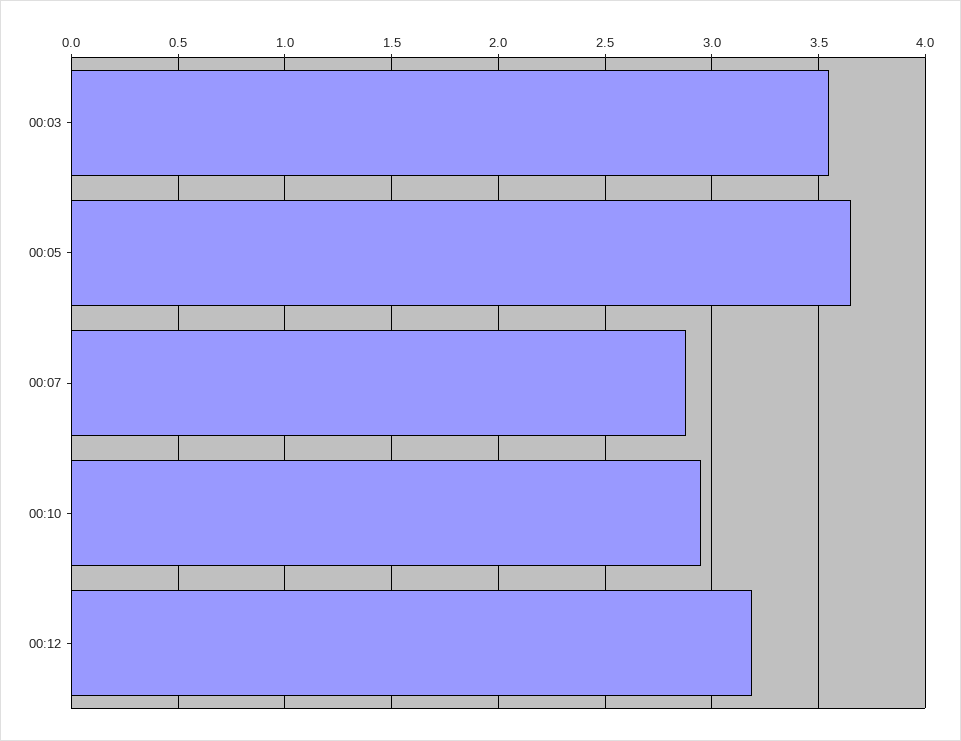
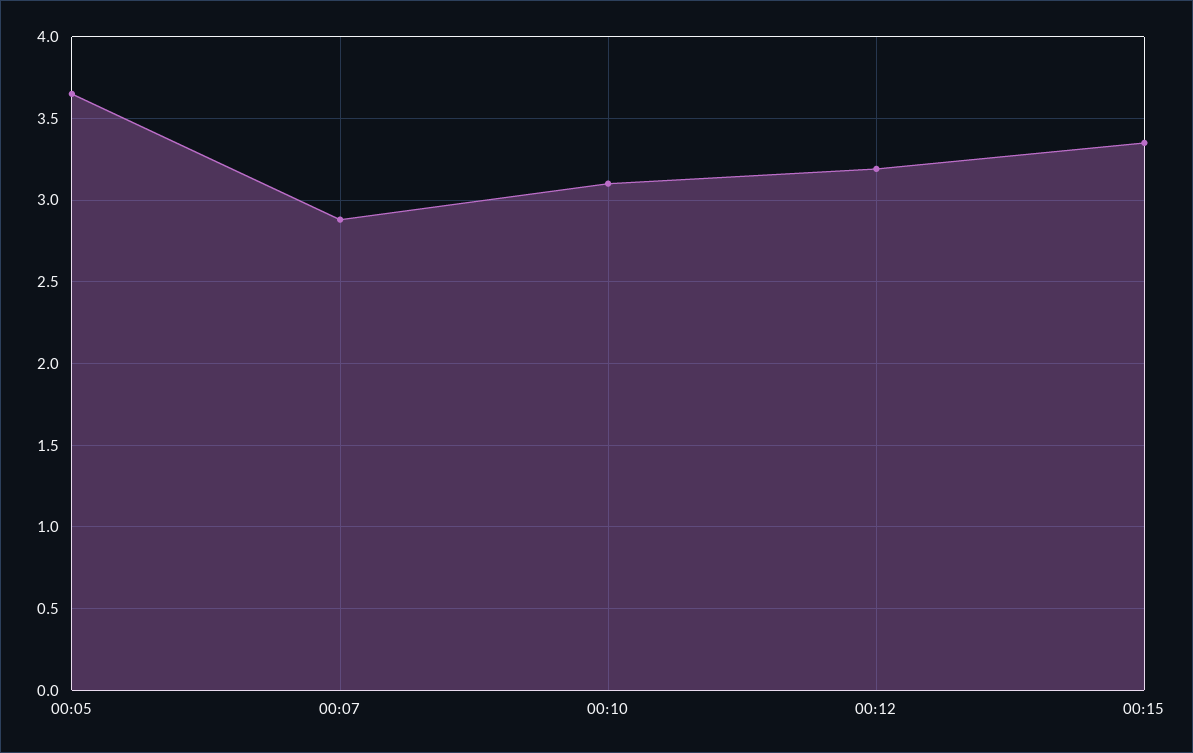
00:03: 3.55 -> none
00:10: 2.95 -> 3.1
00:15: none -> 3.35

